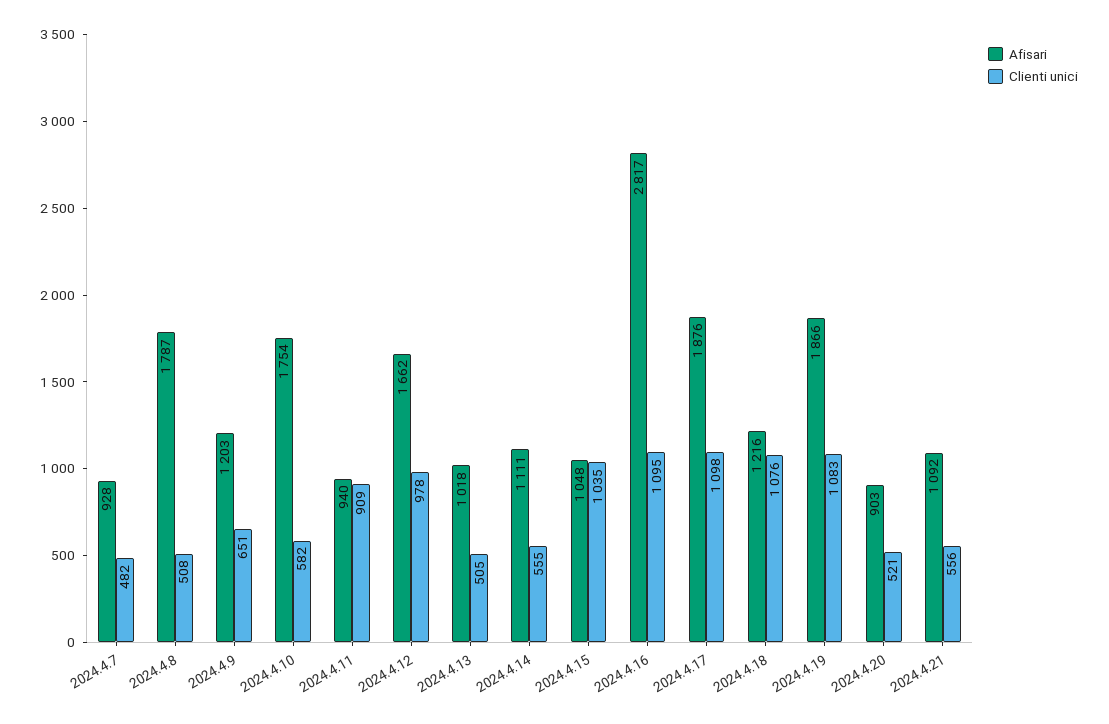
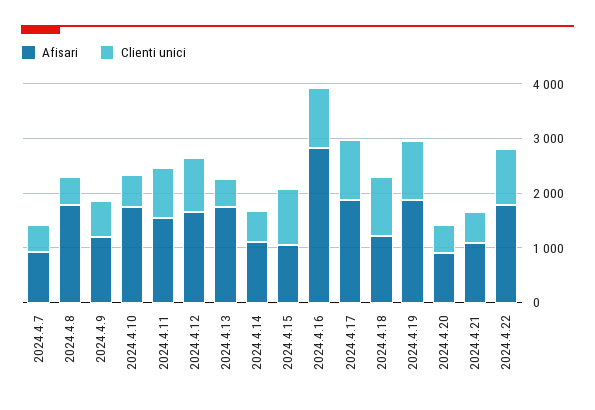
Afisari, 2024.4.11: 940 -> 1600
Afisari, 2024.4.13: 1018 -> 1800
Afisari, 2024.4.22: none -> 1800
Clienti unici, 2024.4.22: none -> 1000

